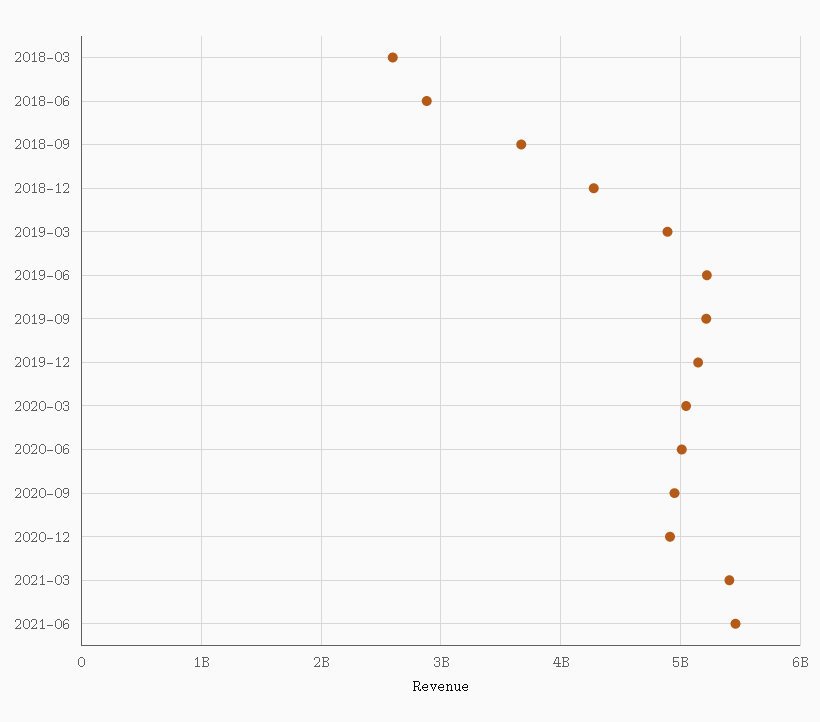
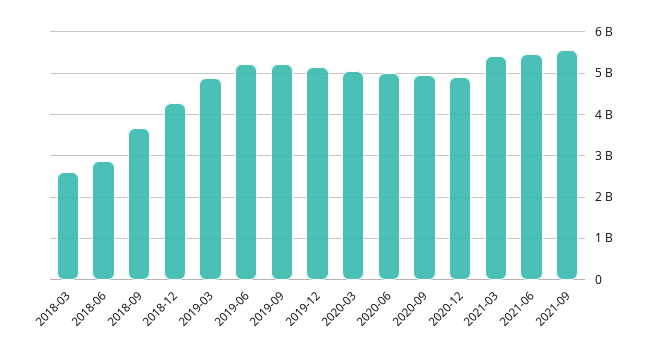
2021-09: none -> 5600000000

